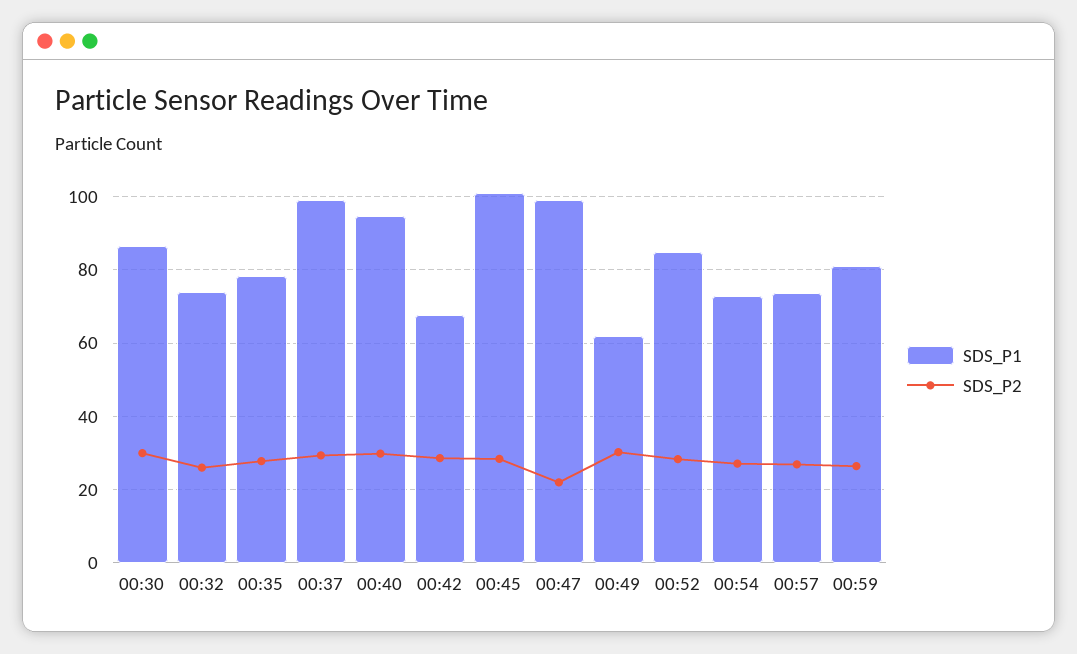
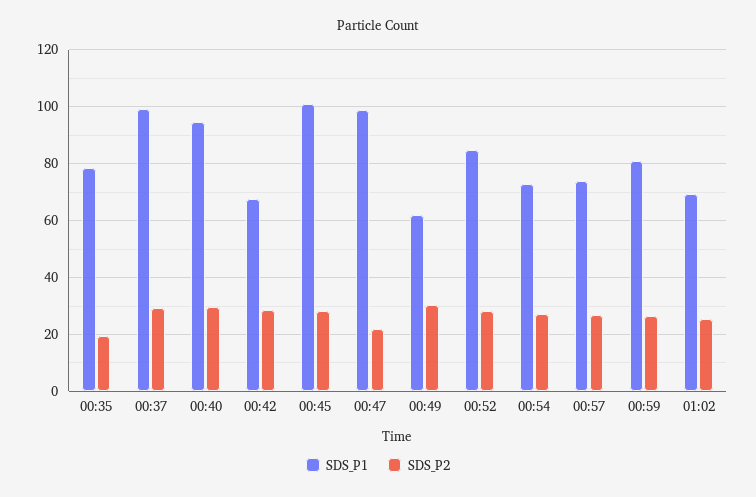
SDS_P1, 00:30: 86 -> none
SDS_P2, 00:30: 30 -> none
SDS_P1, 00:32: 74 -> none
SDS_P2, 00:32: 26 -> none
SDS_P2, 00:35: 28 -> 20
SDS_P1, 01:02: none -> 70
SDS_P2, 01:02: none -> 25

